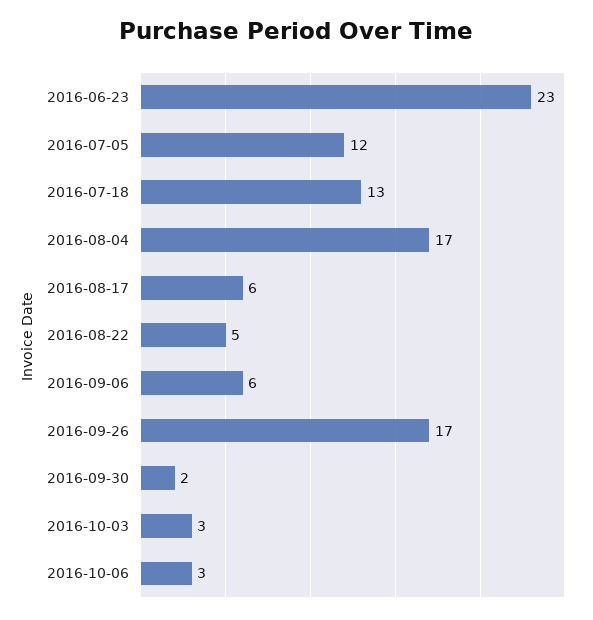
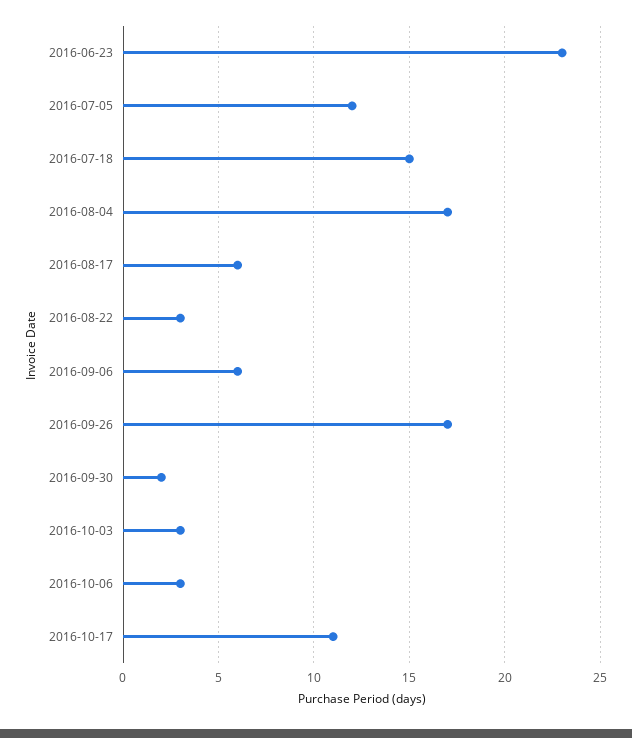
2016-07-18: 13 -> 15
2016-08-22: 5 -> 3
2016-10-17: none -> 11

